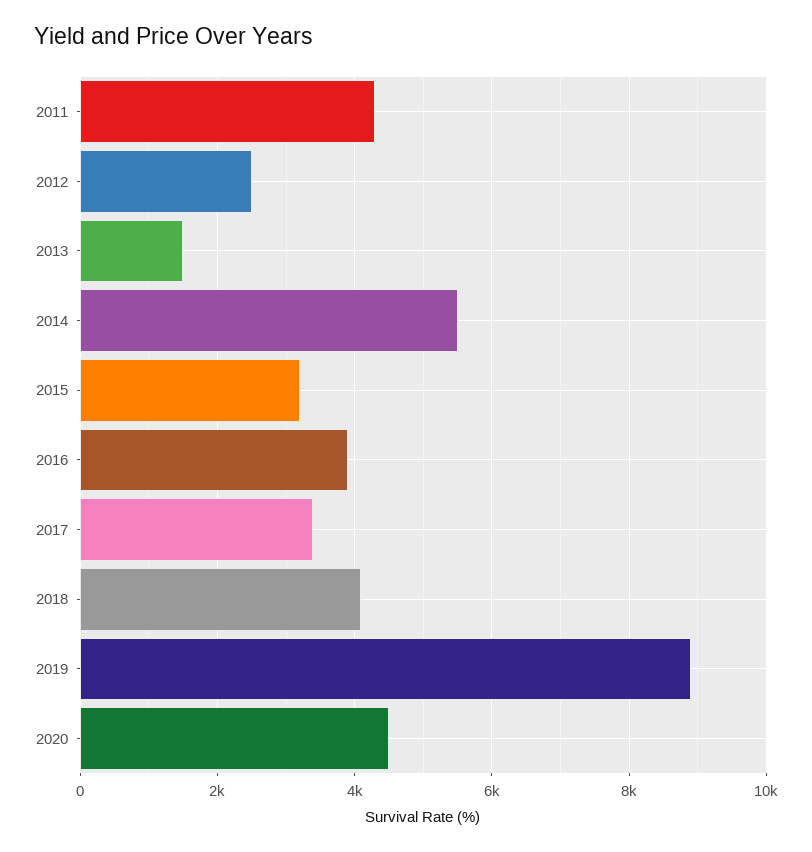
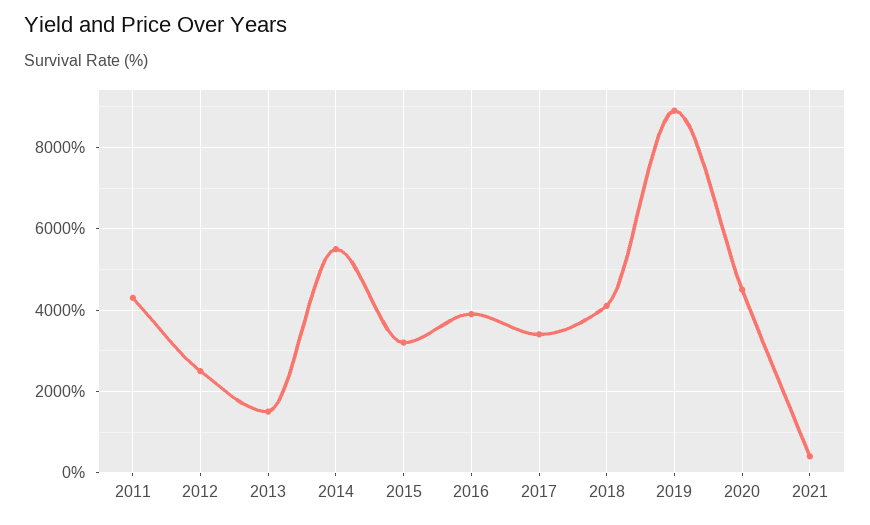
2021: none -> 400

